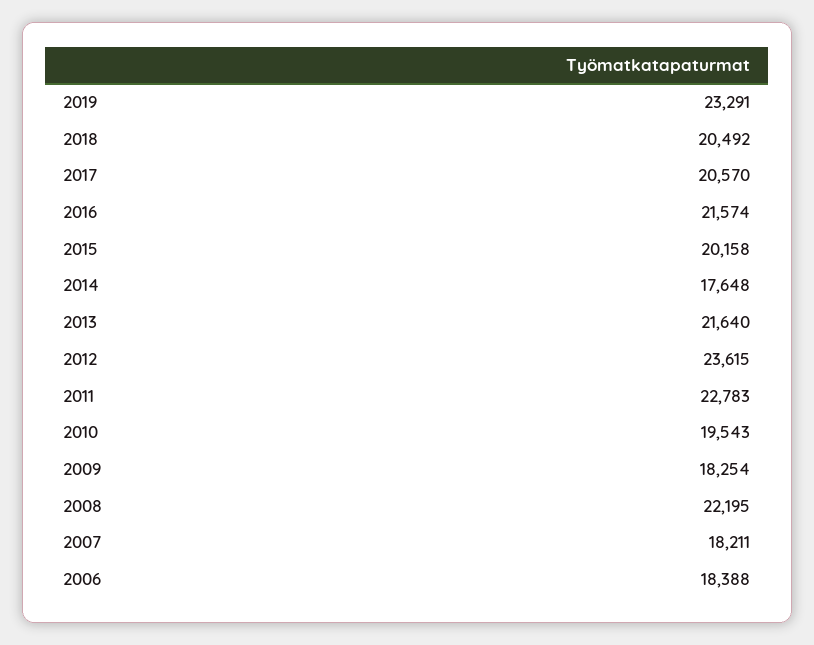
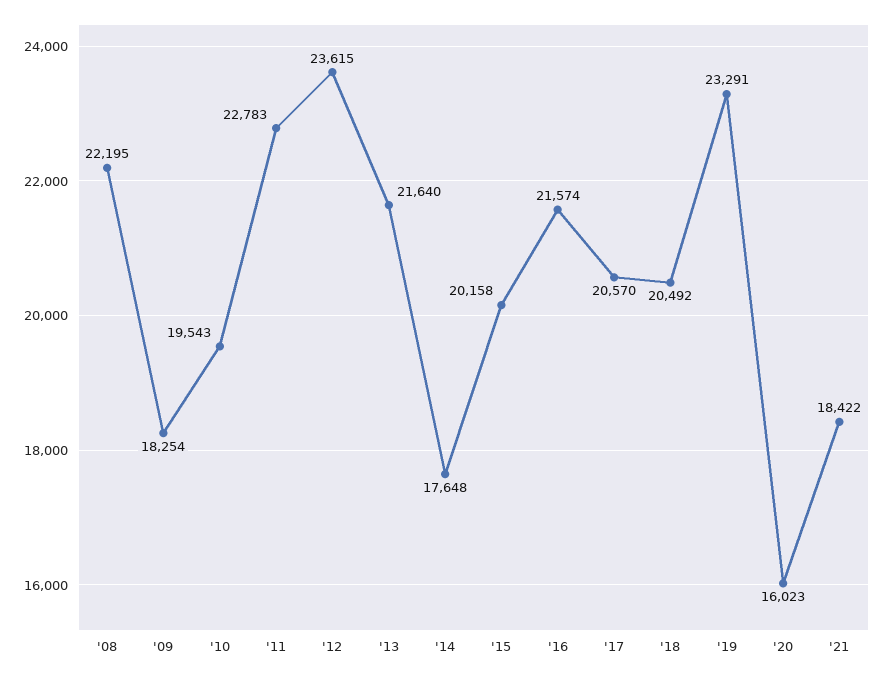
2007: 18211 -> none
2006: 18388 -> none
'20: none -> 16023
'21: none -> 18422

